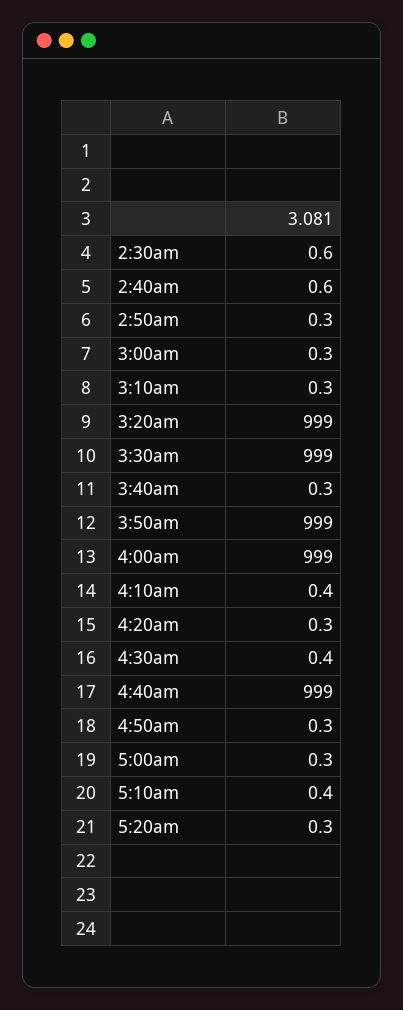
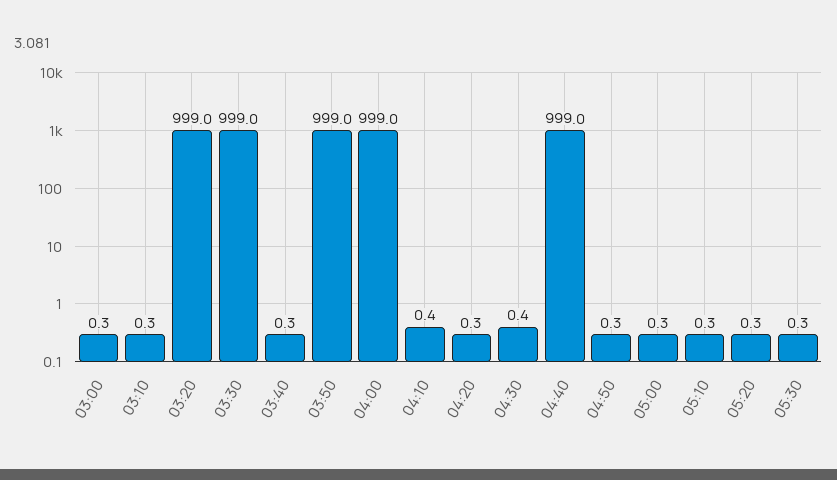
2:30am: 0.6 -> none
2:40am: 0.6 -> none
2:50am: 0.3 -> none
5:10am: 0.4 -> 0.3
05:30: none -> 0.3

